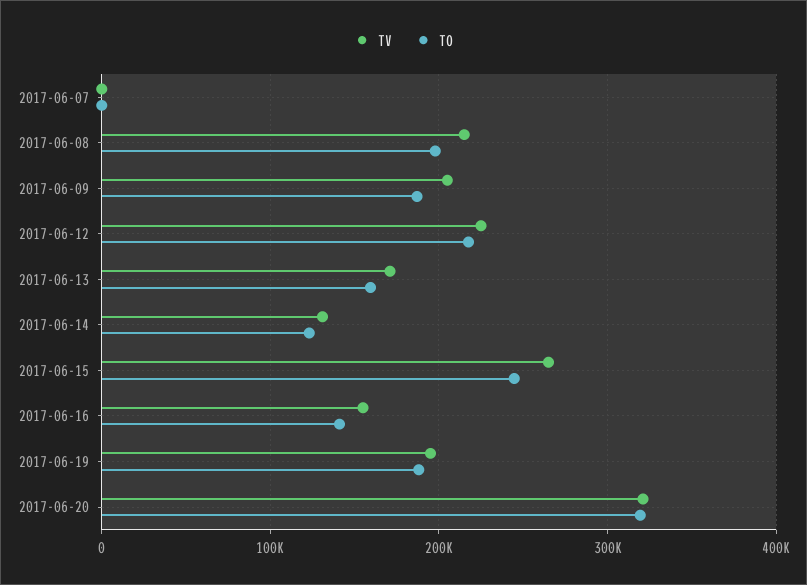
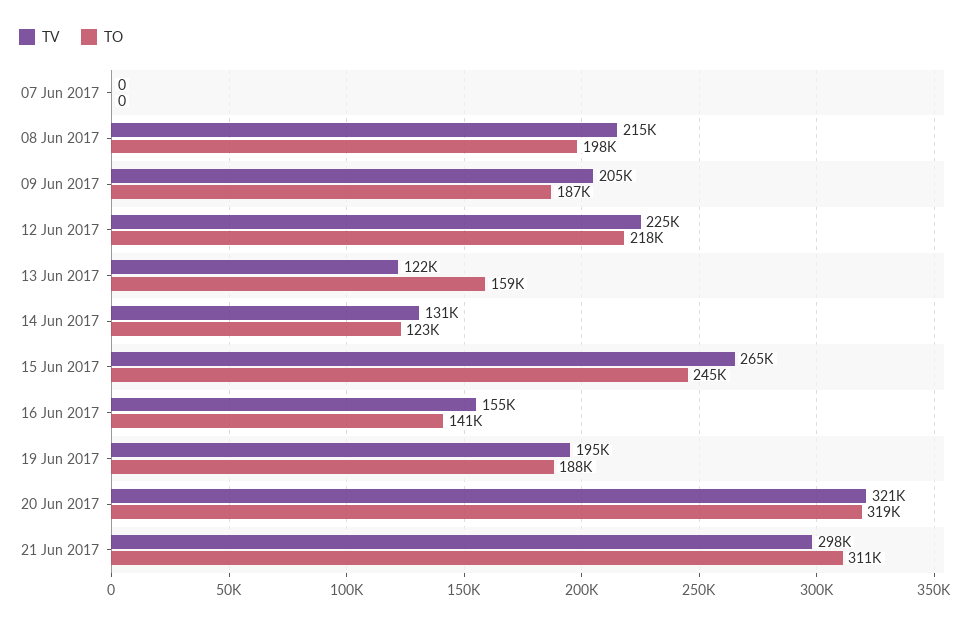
TV, 2017-06-13: 170000 -> 122000
TV, 21 Jun 2017: none -> 298000
TO, 21 Jun 2017: none -> 311000

